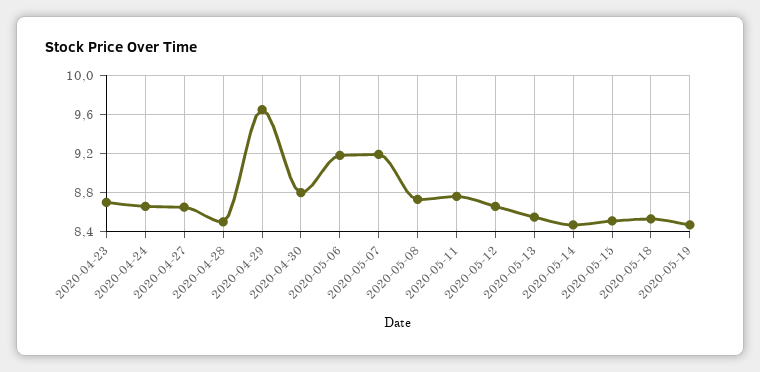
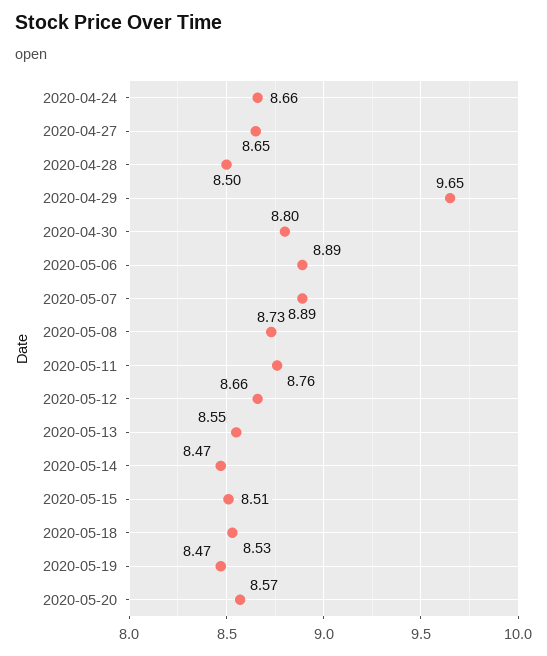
2020-04-23: 8.7 -> none
2020-05-06: 9.2 -> 8.89
2020-05-07: 9.2 -> 8.89
2020-05-20: none -> 8.57

